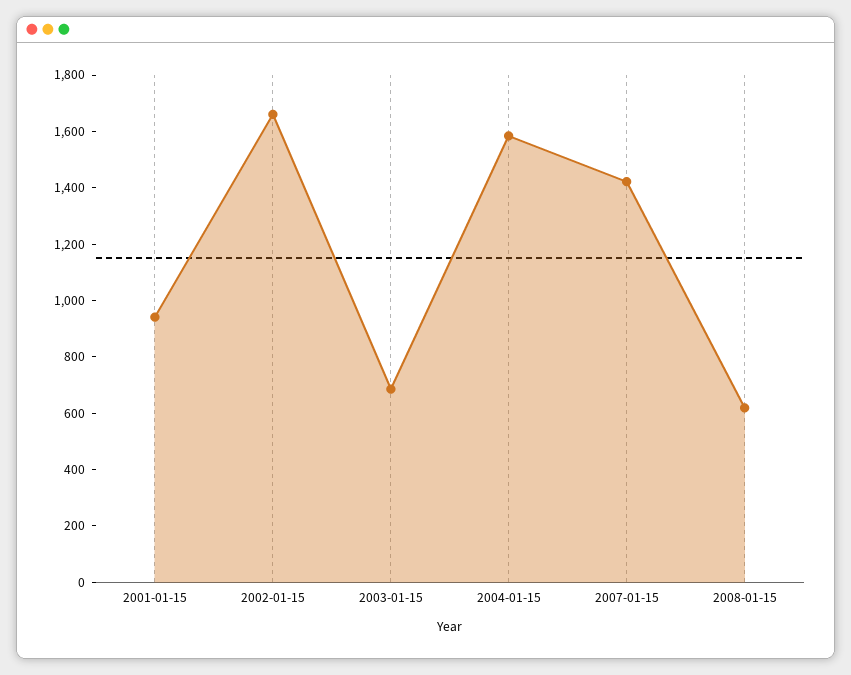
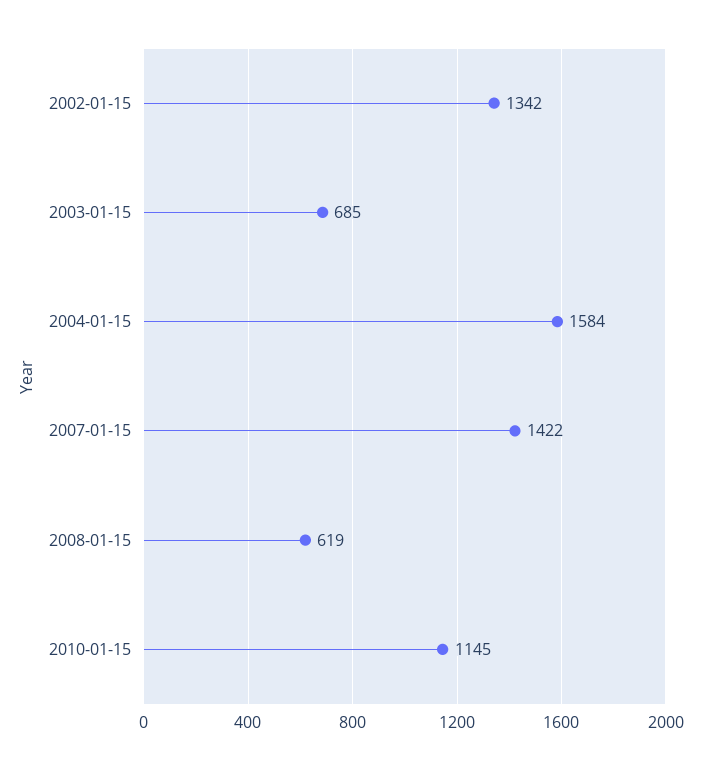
2001-01-15: 950 -> none
2002-01-15: 1650 -> 1342
2010-01-15: none -> 1145

